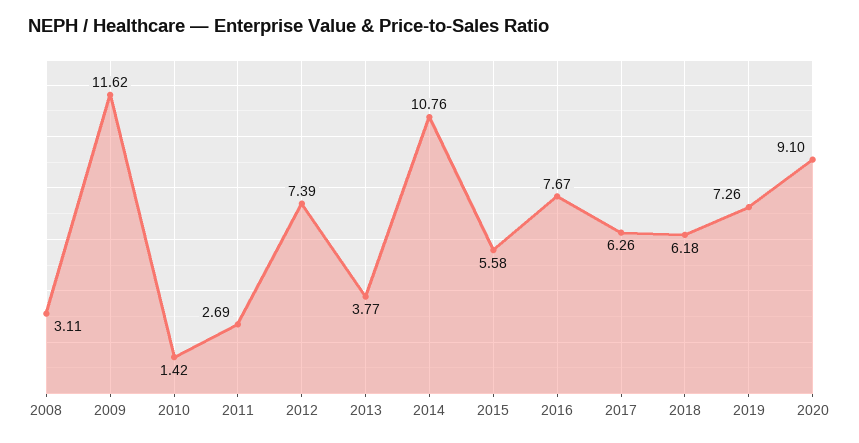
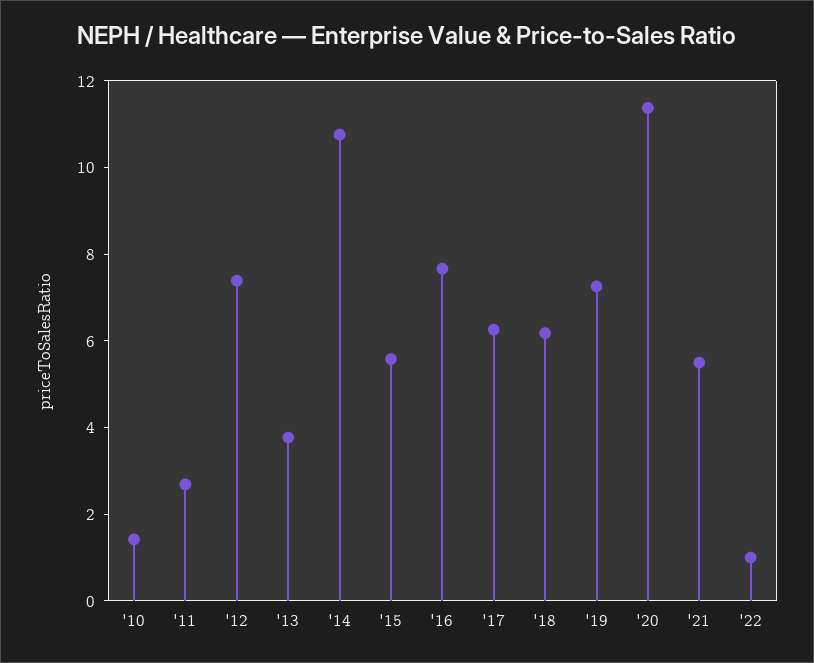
2008: 3.11 -> none
2009: 11.62 -> none
2020: 9.1 -> 11.5
'21: none -> 5.5
'22: none -> 1

